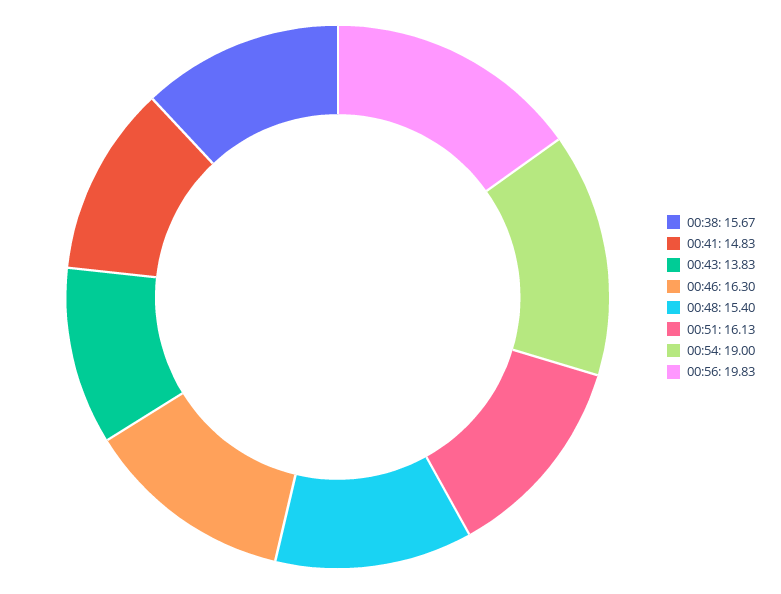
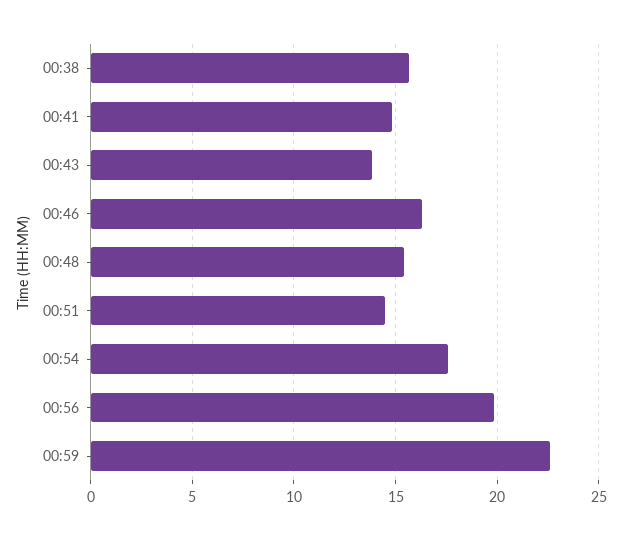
00:51: 16.13 -> 14.5
00:54: 19 -> 17.5
00:59: none -> 22.5

